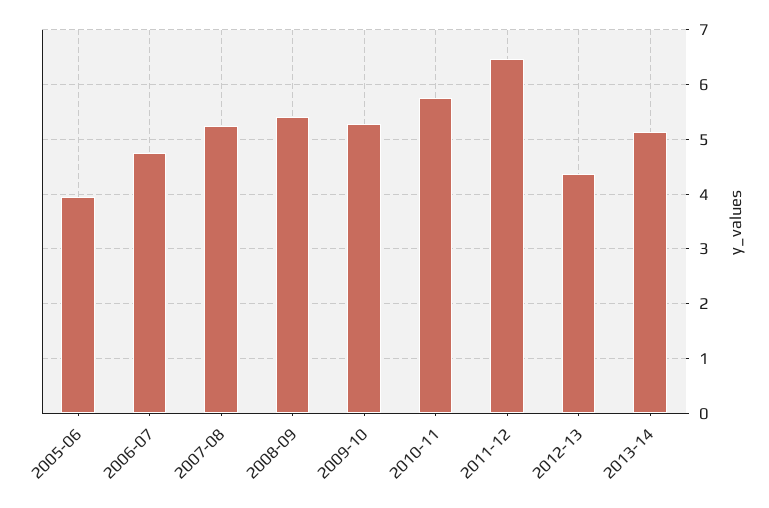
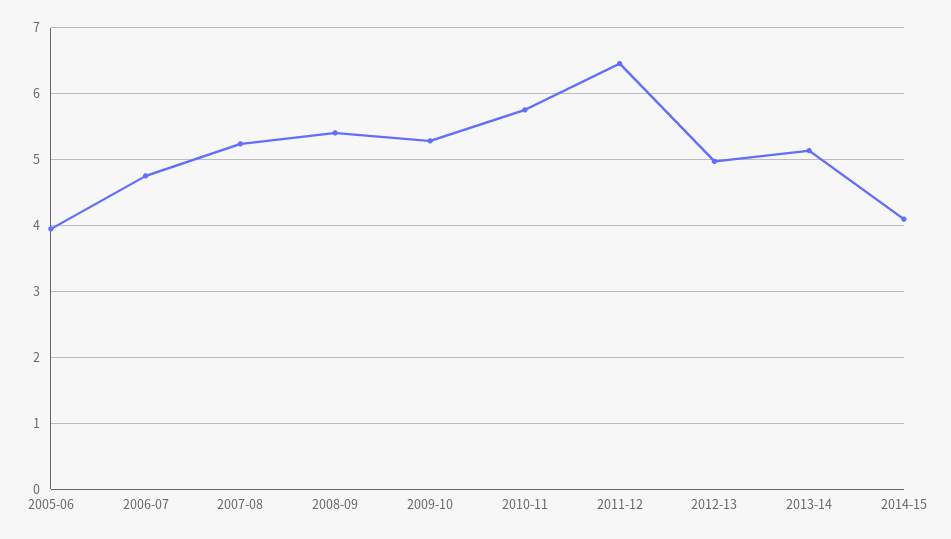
2012-13: 4.4 -> 5
2014-15: none -> 4.1

